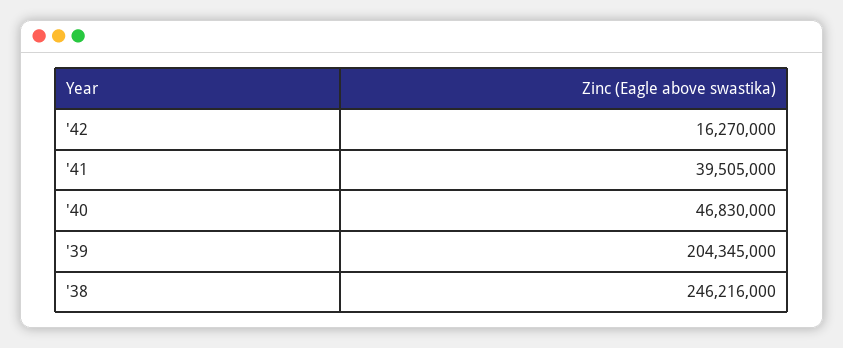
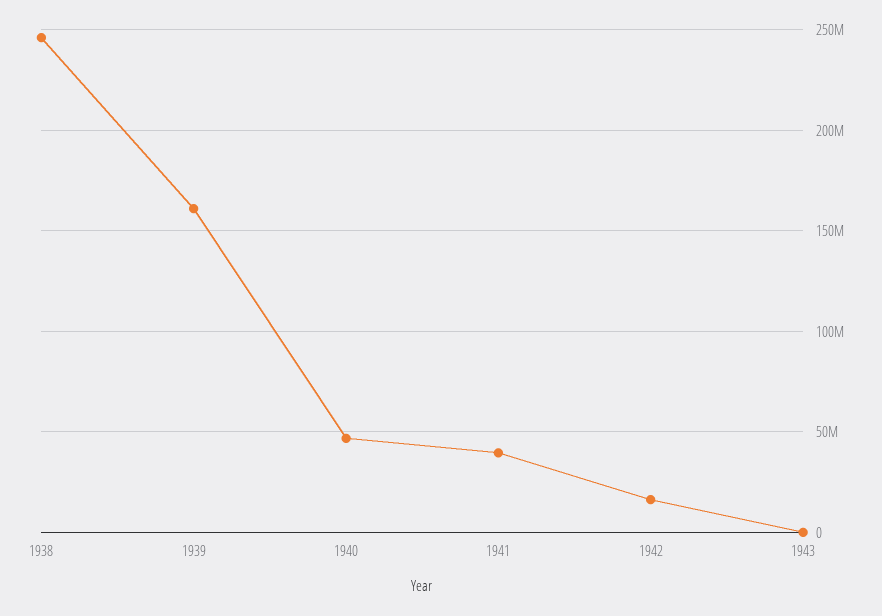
'39: 204345000 -> 160000000
1943: none -> 0

